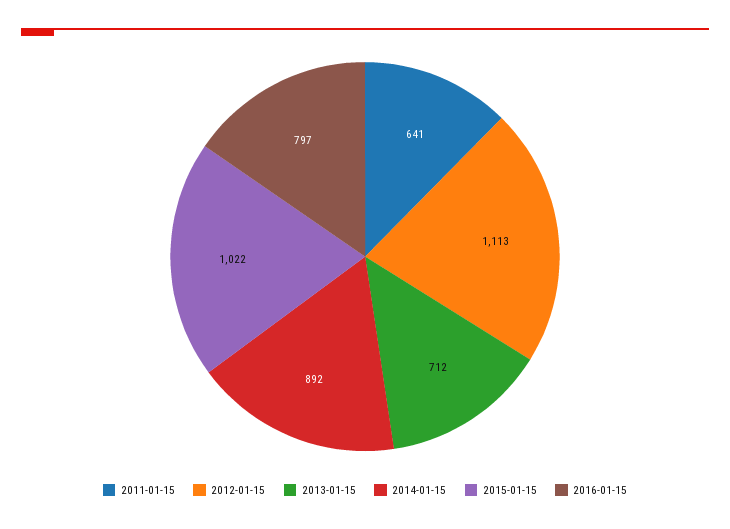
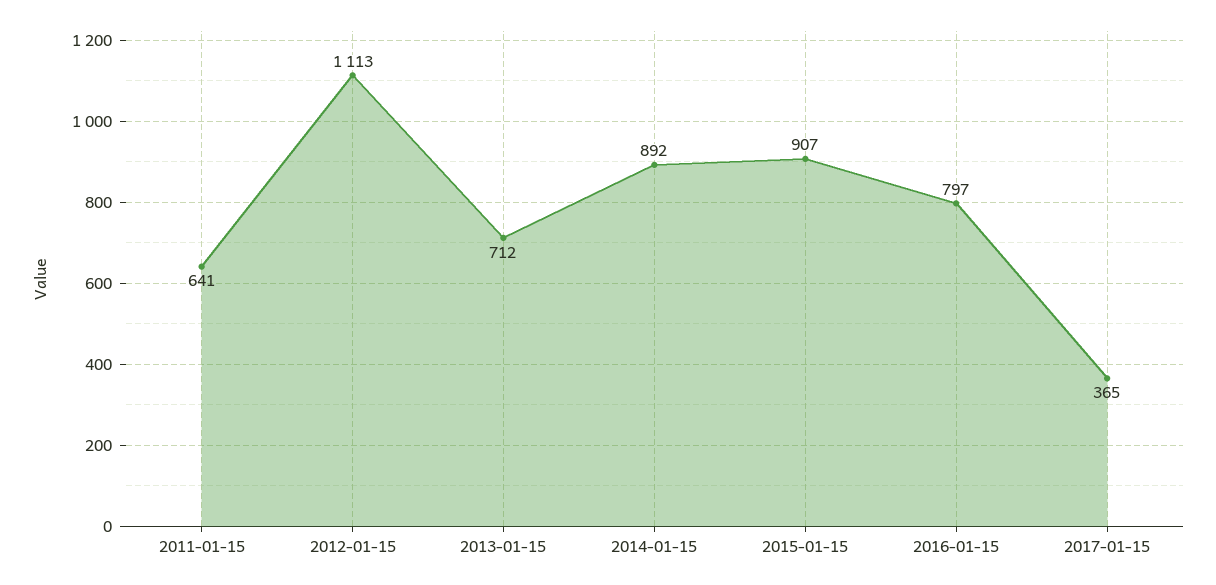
2015-01-15: 1022 -> 907
2017-01-15: none -> 365

